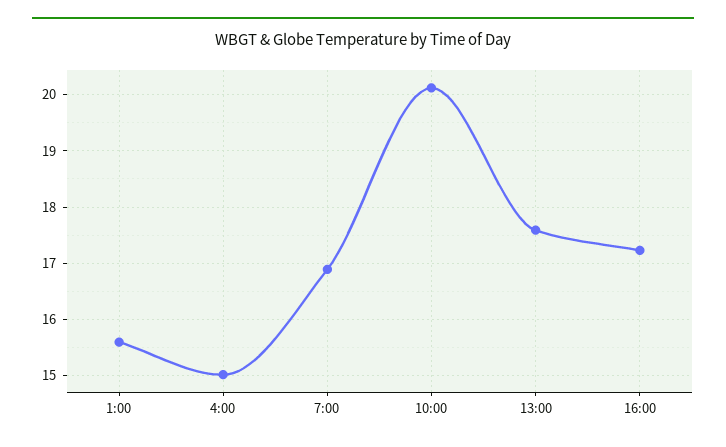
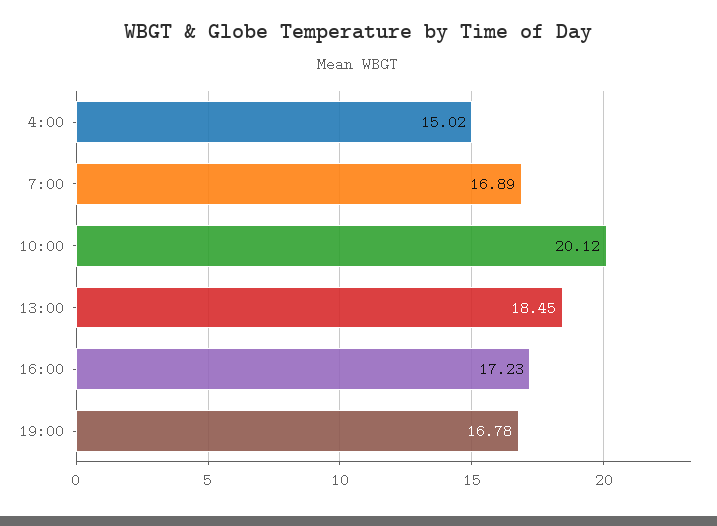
1:00: 15.6 -> none
13:00: 17.6 -> 18.45
19:00: none -> 16.78

